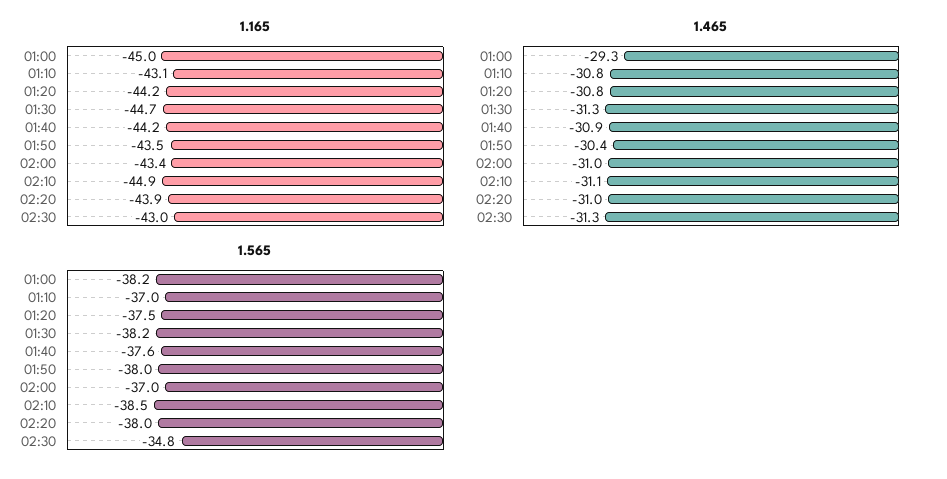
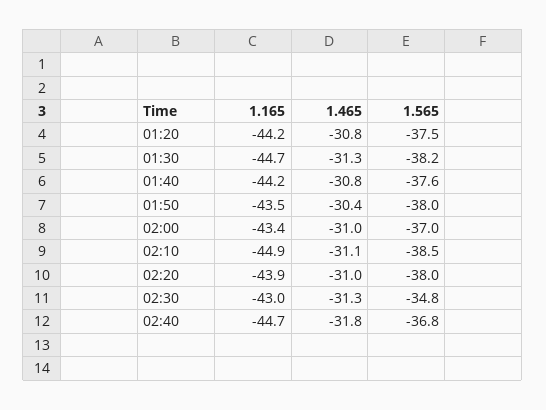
1.165, 01:00: -45 -> none
1.165, 01:10: -43.1 -> none
1.465, 01:00: -29.3 -> none
1.465, 01:10: -30.8 -> none
1.465, 01:40: -30.9 -> -30.8
1.565, 01:00: -38.2 -> none
1.565, 01:10: -37 -> none
1.165, 02:40: none -> -44.7
1.465, 02:40: none -> -31.8
1.565, 02:40: none -> -36.8

